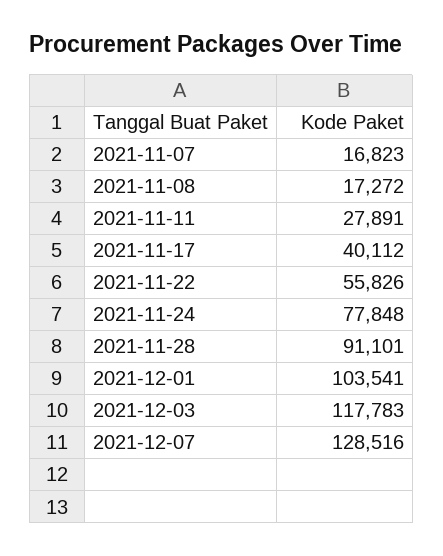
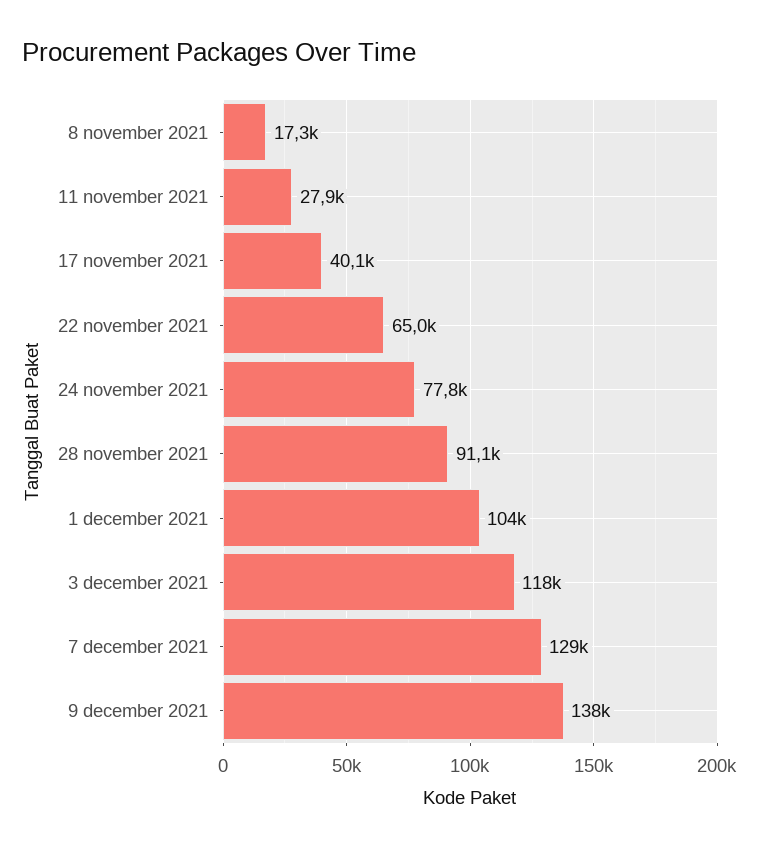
2021-11-07: 16823 -> none
2021-11-22: 55826 -> 65000
9 december 2021: none -> 138000

